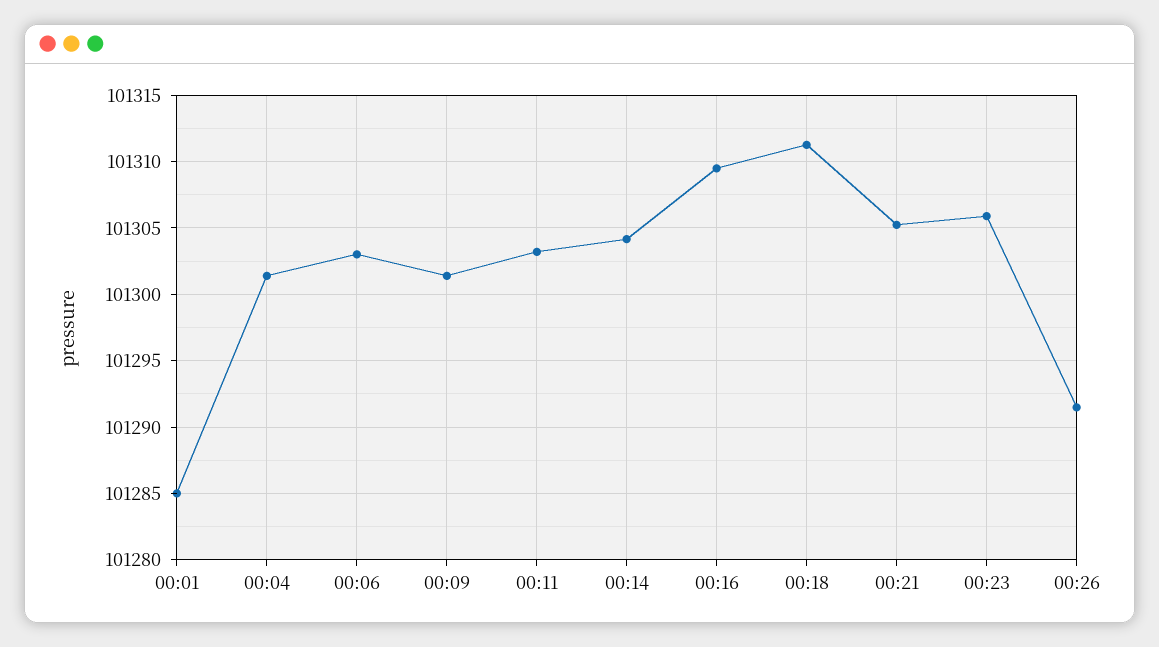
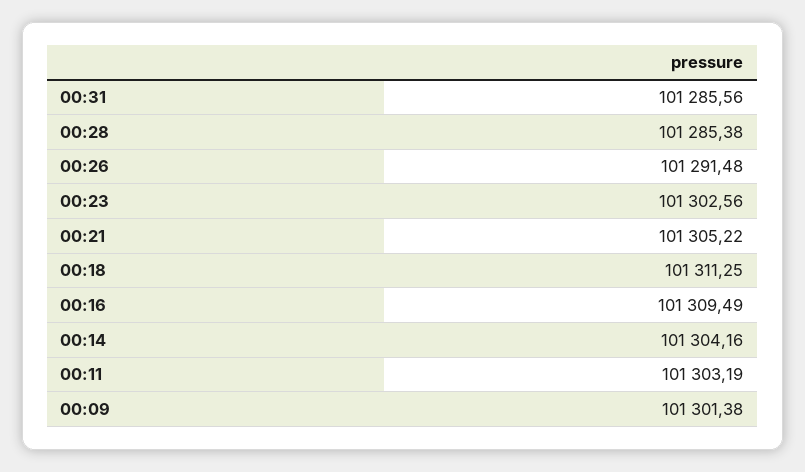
00:01: 101285 -> none
00:04: 101301.5 -> none
00:06: 101303 -> none
00:23: 101306 -> 101302.56
00:31: none -> 101285.56
00:28: none -> 101285.38

